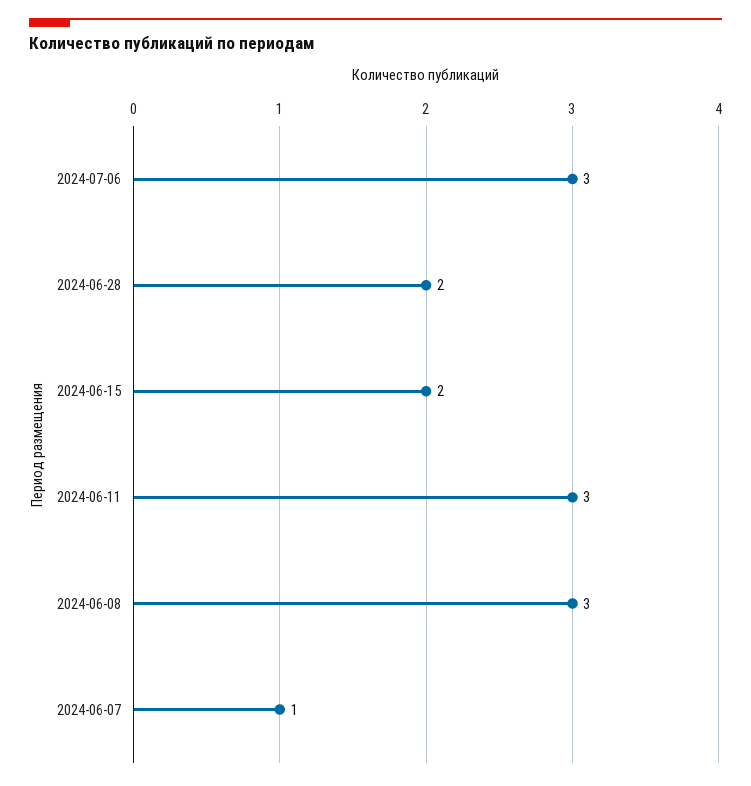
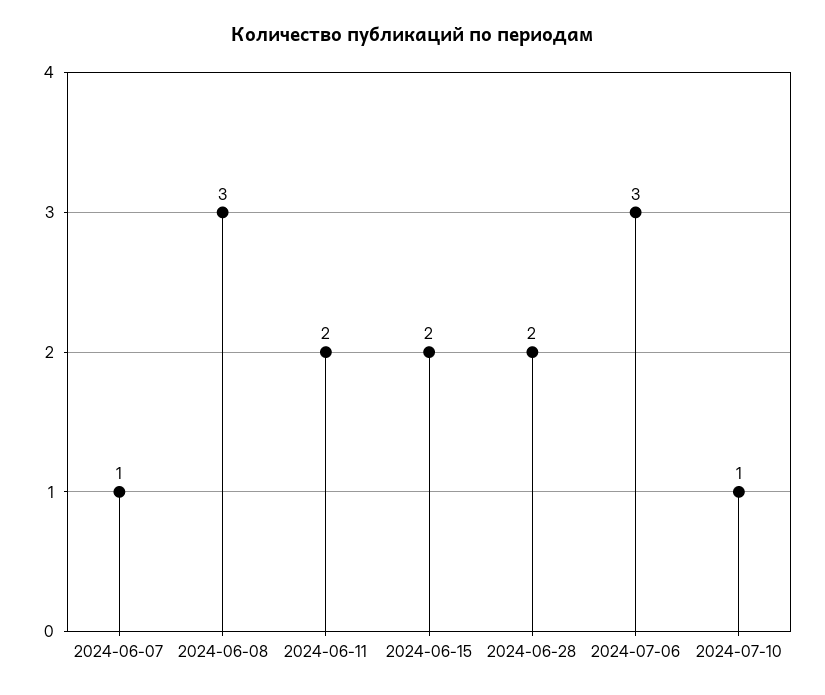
2024-06-11: 3 -> 2
2024-07-10: none -> 1

